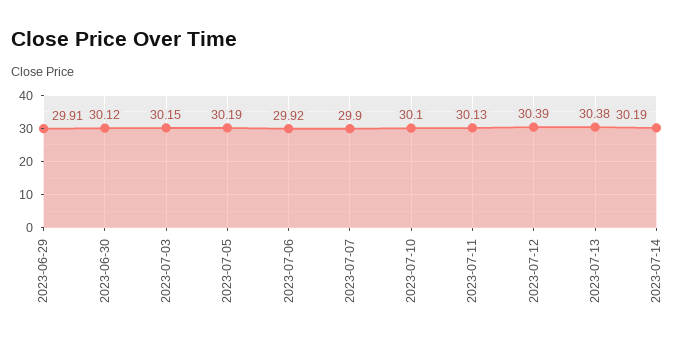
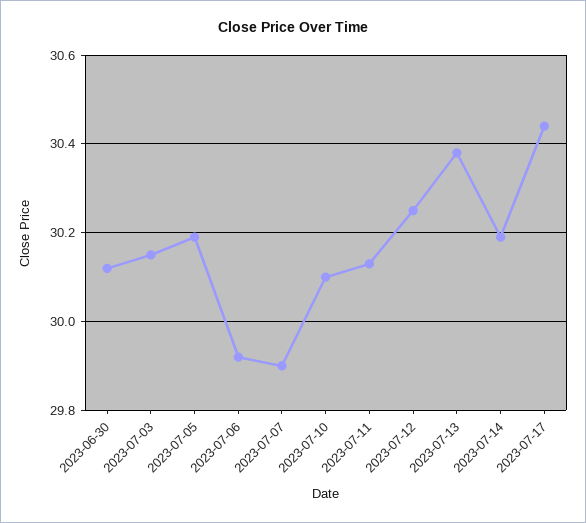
2023-06-29: 29.91 -> none
2023-07-12: 30.39 -> 30.25
2023-07-17: none -> 30.45

